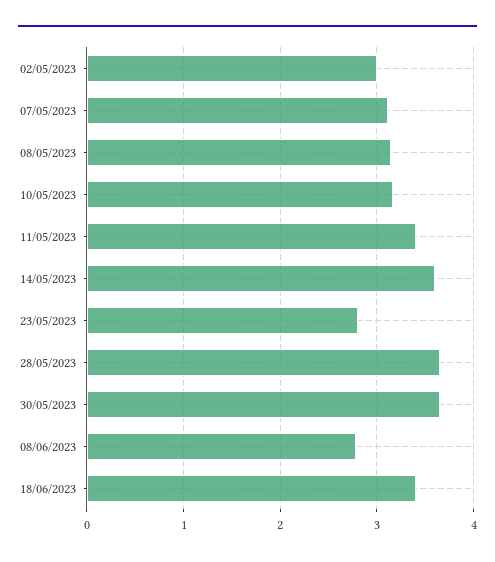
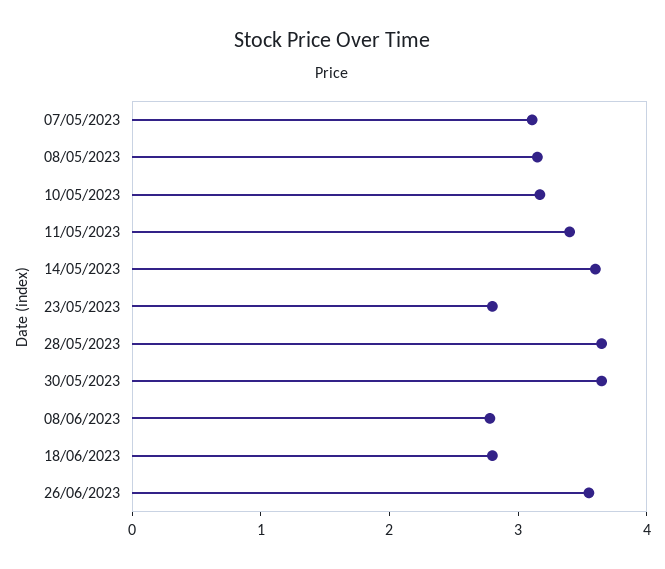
02/05/2023: 3 -> none
18/06/2023: 3.4 -> 2.8
26/06/2023: none -> 3.6

